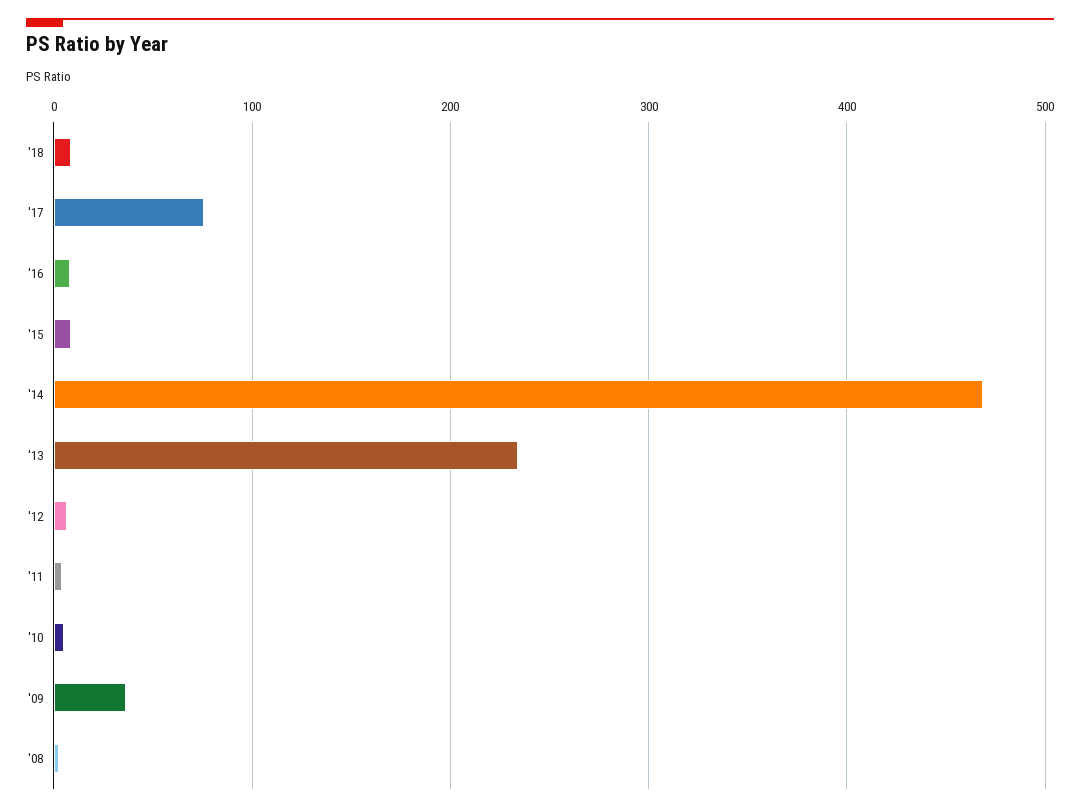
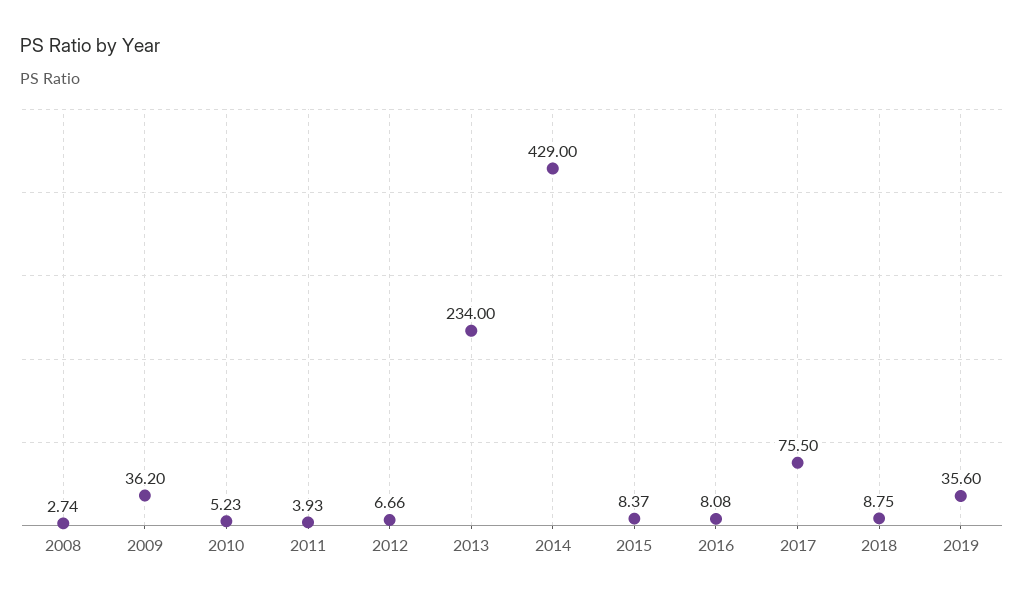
'14: 470 -> 429
2019: none -> 35.6

